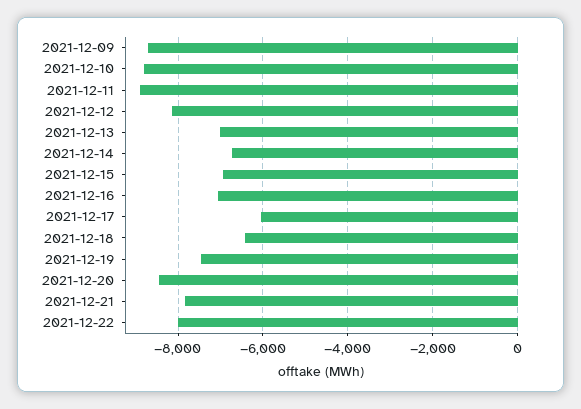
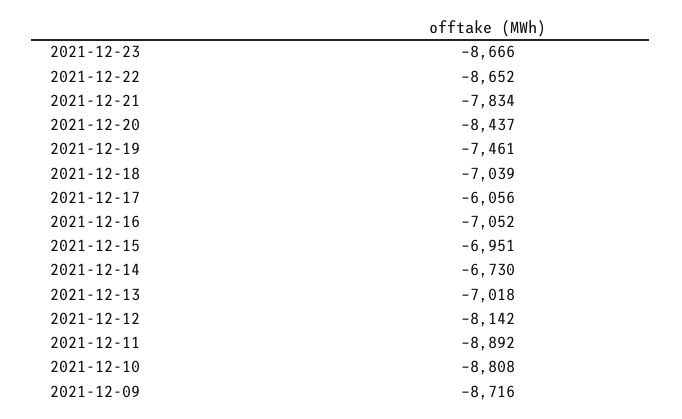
2021-12-18: -6400 -> -7039
2021-12-22: -8000 -> -8652
2021-12-23: none -> -8666

